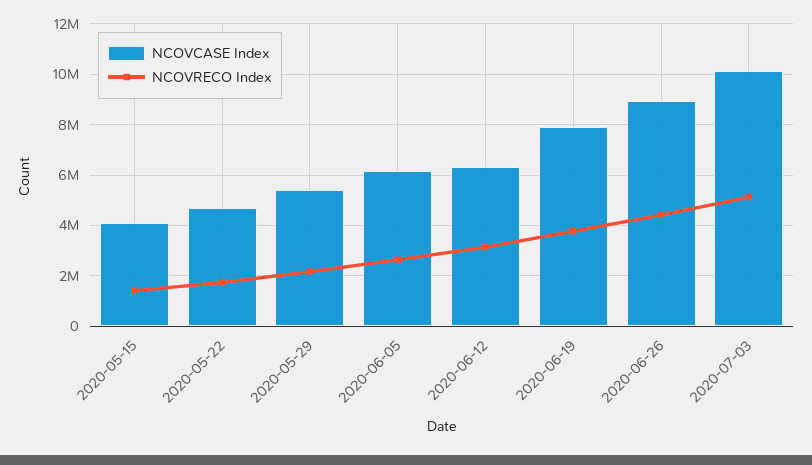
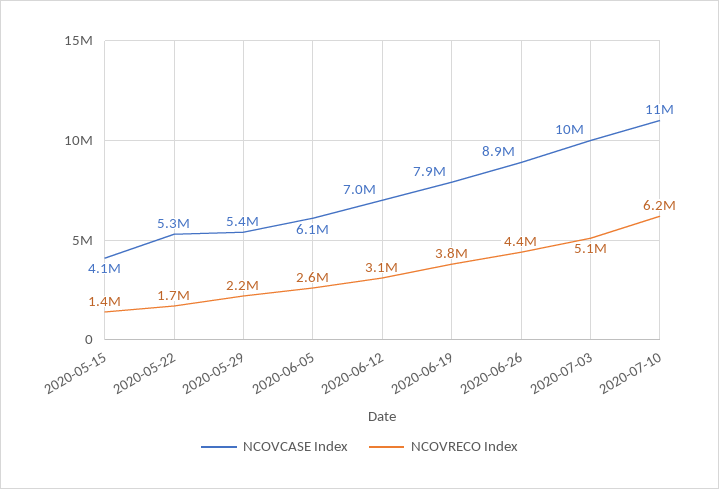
NCOVCASE Index, 2020-05-22: 4750000 -> 5300000
NCOVCASE Index, 2020-06-12: 6250000 -> 7000000
NCOVCASE Index, 2020-07-10: none -> 11000000
NCOVRECO Index, 2020-07-10: none -> 6200000

